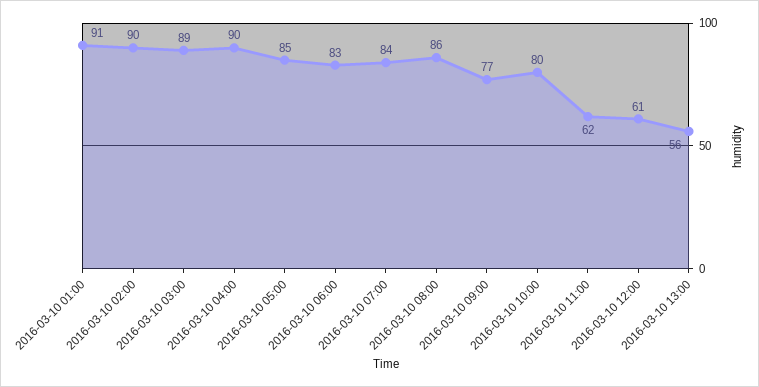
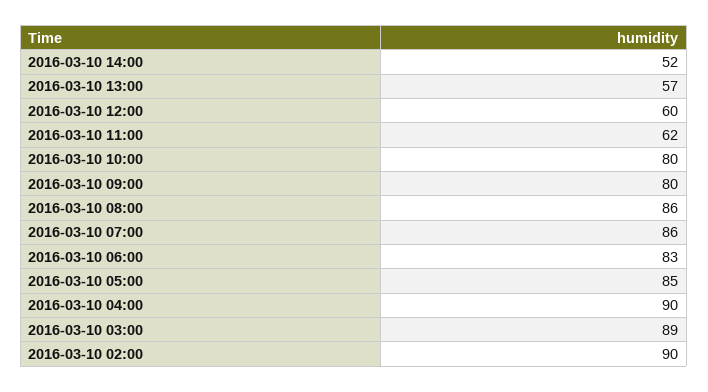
2016-03-10 01:00: 91 -> none
2016-03-10 07:00: 84 -> 86
2016-03-10 09:00: 77 -> 80
2016-03-10 12:00: 61 -> 60
2016-03-10 13:00: 56 -> 57
2016-03-10 14:00: none -> 52

